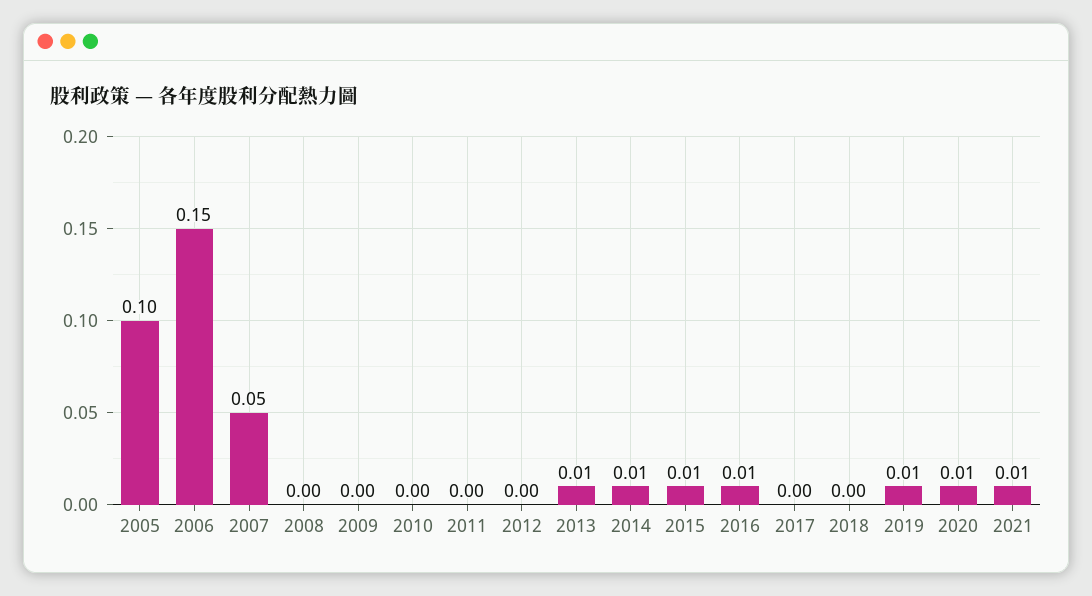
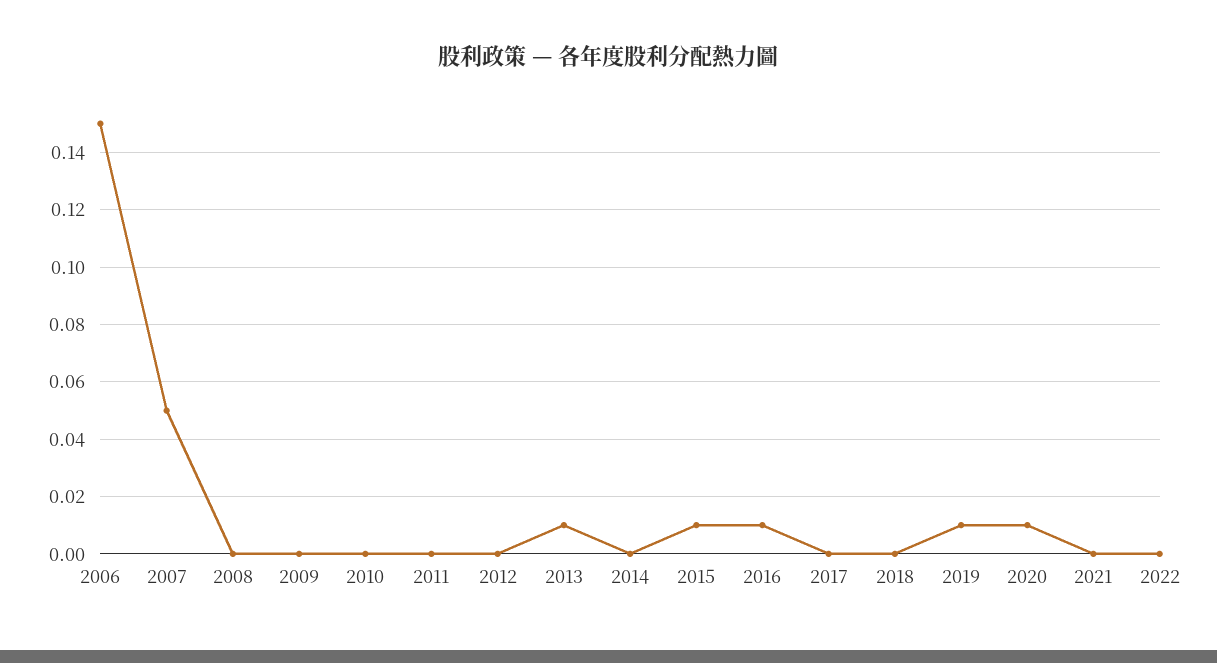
2005: 0.1 -> none
2014: 0.01 -> 0
2021: 0.01 -> 0
2022: none -> 0

